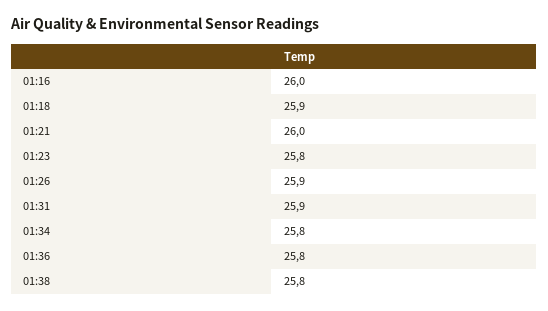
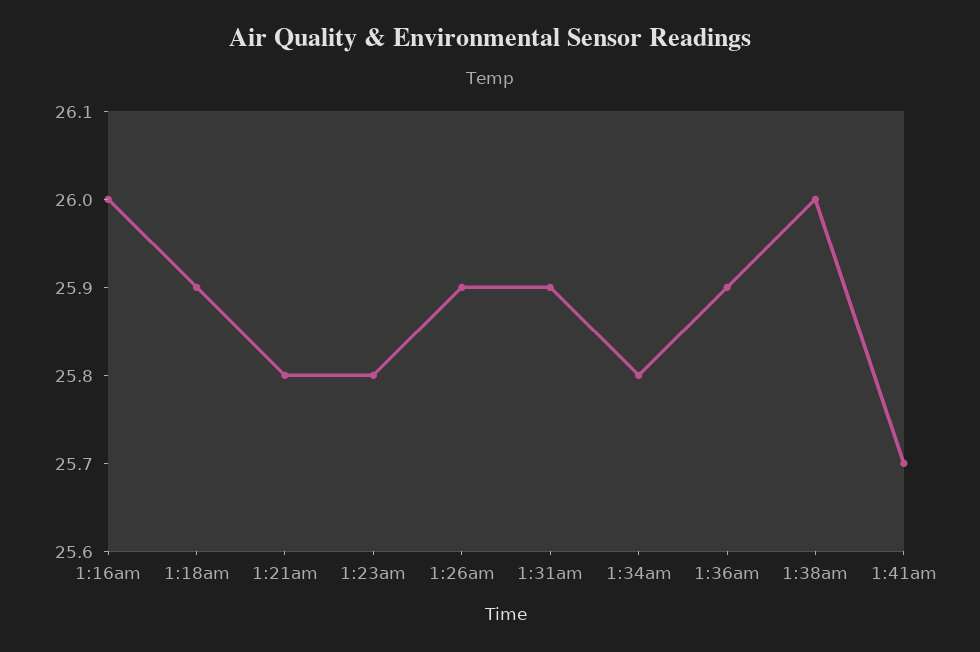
01:21: 26 -> 25.8
01:36: 25.8 -> 25.9
01:38: 25.8 -> 26
1:41am: none -> 25.7

